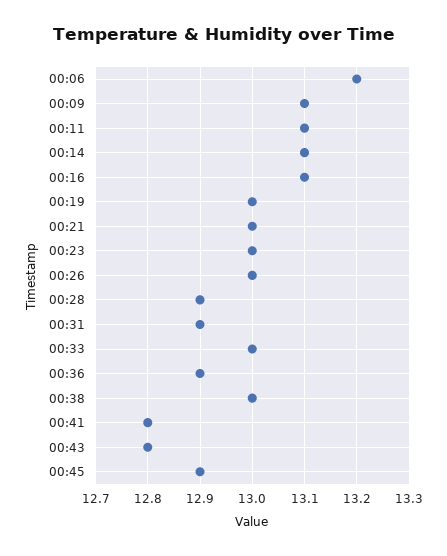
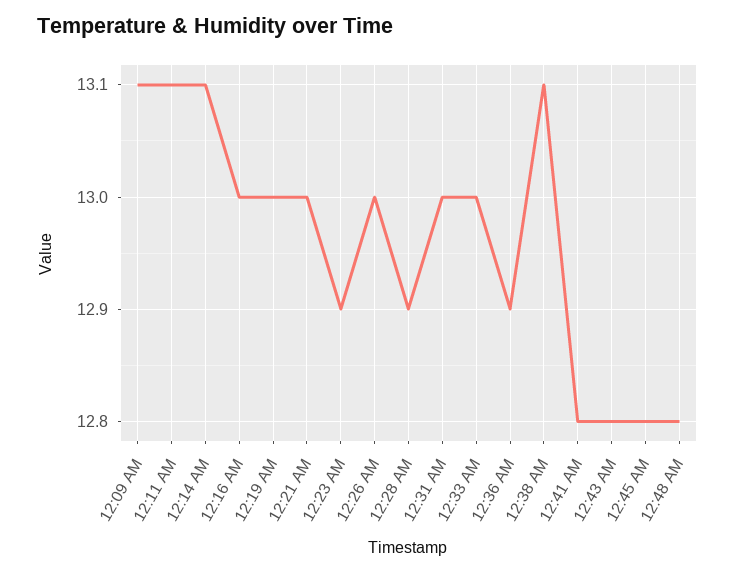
00:06: 13.2 -> none
00:16: 13.1 -> 13
00:23: 13 -> 12.9
00:31: 12.9 -> 13
00:38: 13 -> 13.1
00:45: 12.9 -> 12.8
12:48 AM: none -> 12.8

